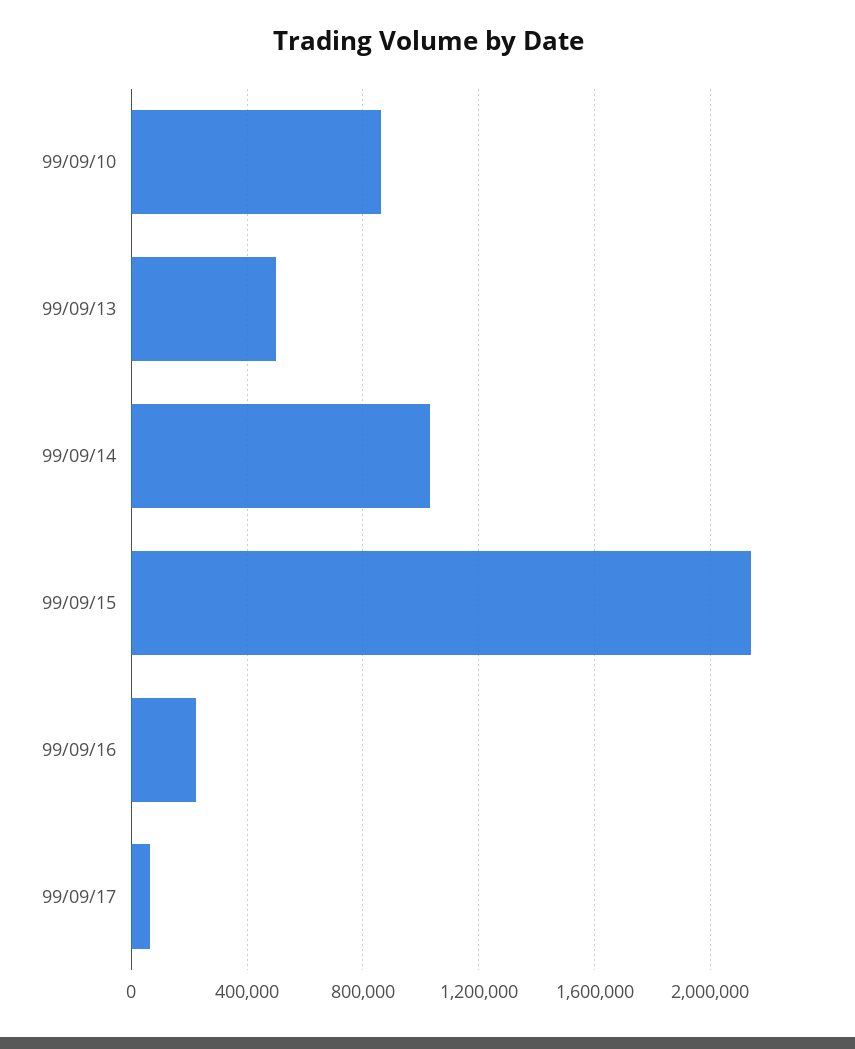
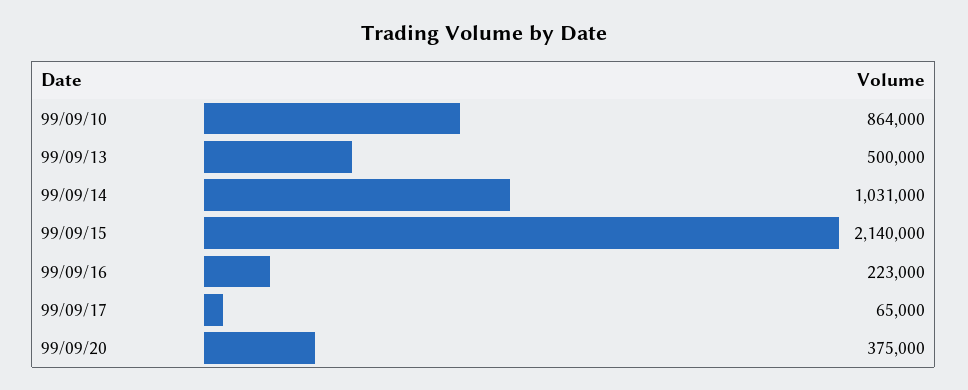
99/09/20: none -> 375000

